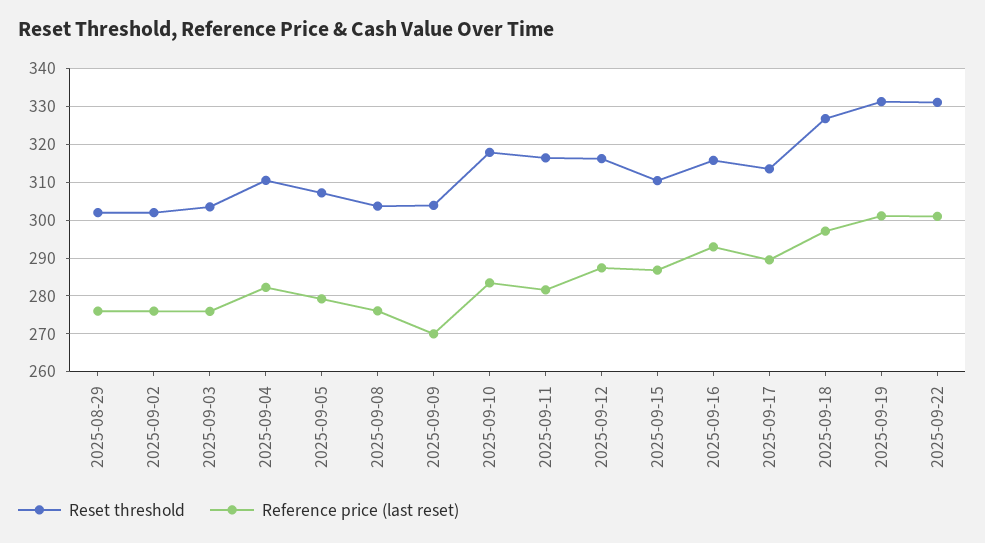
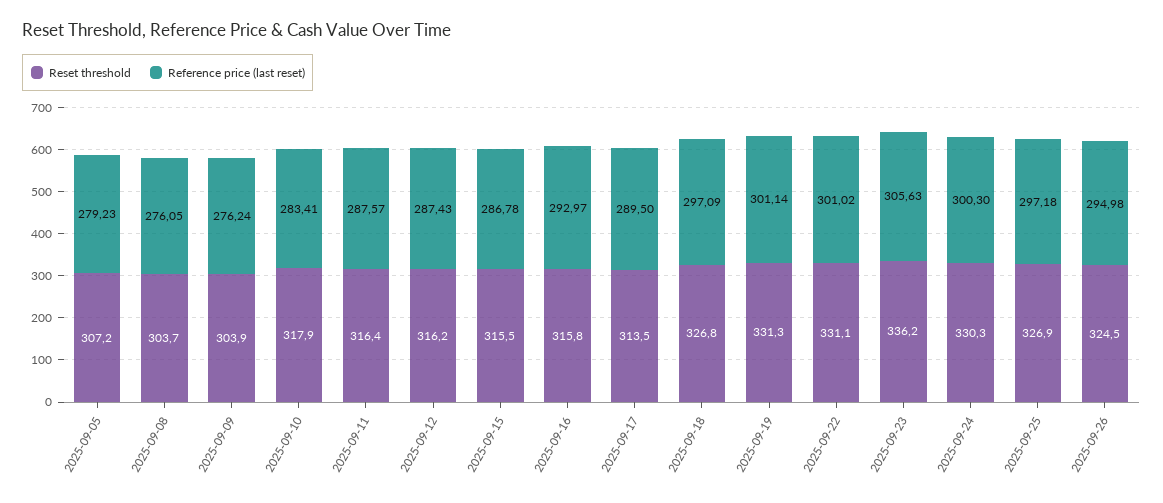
Reset threshold, 2025-08-29: 302 -> none
Reference price (last reset), 2025-08-29: 276 -> none
Reset threshold, 2025-09-02: 302 -> none
Reference price (last reset), 2025-09-02: 276 -> none
Reset threshold, 2025-09-03: 304 -> none
Reference price (last reset), 2025-09-03: 276 -> none
Reset threshold, 2025-09-04: 310 -> none
Reference price (last reset), 2025-09-04: 282 -> none
Reference price (last reset), 2025-09-09: 270 -> 276.24
Reference price (last reset), 2025-09-11: 282 -> 287.57
Reset threshold, 2025-09-15: 310 -> 315.5
Reset threshold, 2025-09-23: none -> 336.2
Reference price (last reset), 2025-09-23: none -> 305.63
Reset threshold, 2025-09-24: none -> 330.3
Reference price (last reset), 2025-09-24: none -> 300.3
Reset threshold, 2025-09-25: none -> 326.9
Reference price (last reset), 2025-09-25: none -> 297.18
Reset threshold, 2025-09-26: none -> 324.5
Reference price (last reset), 2025-09-26: none -> 294.98

